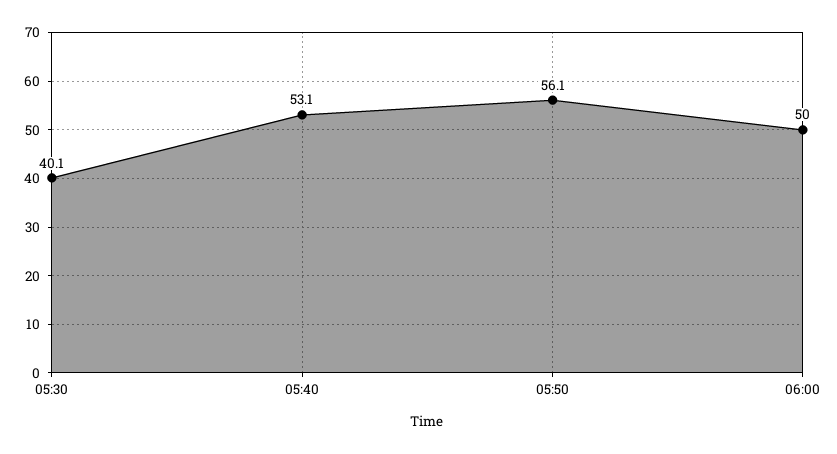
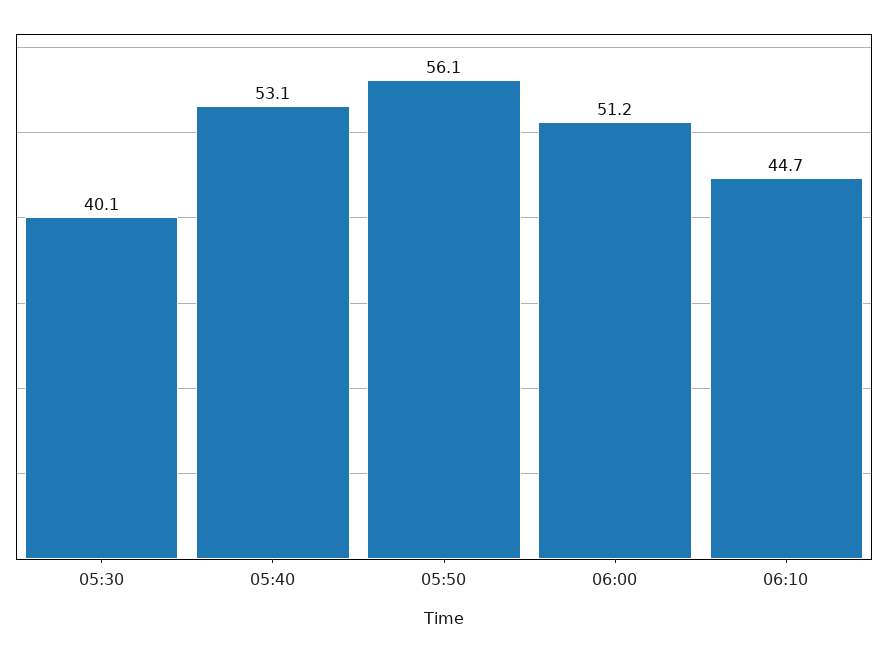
06:00: 50 -> 51.2
06:10: none -> 44.7

